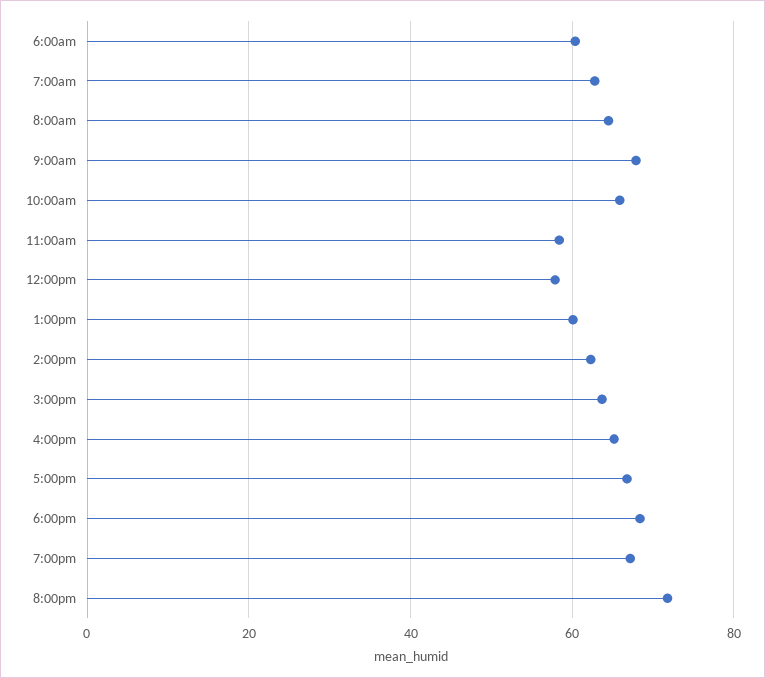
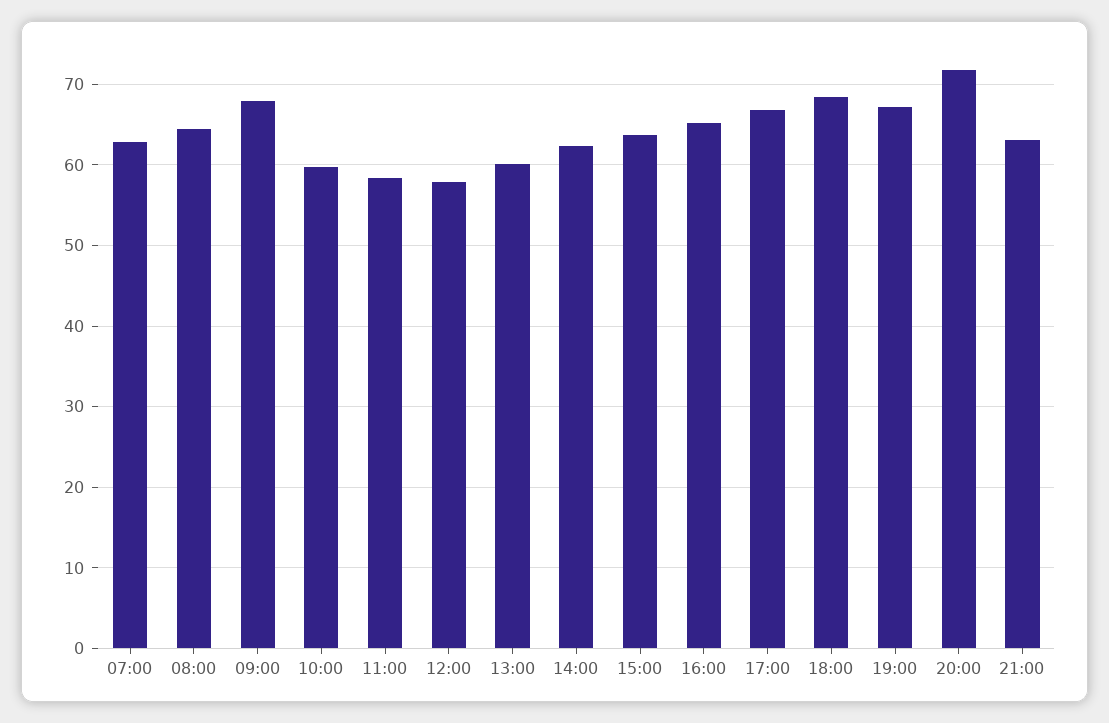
6:00am: 60 -> none
10:00am: 66 -> 60
21:00: none -> 63

